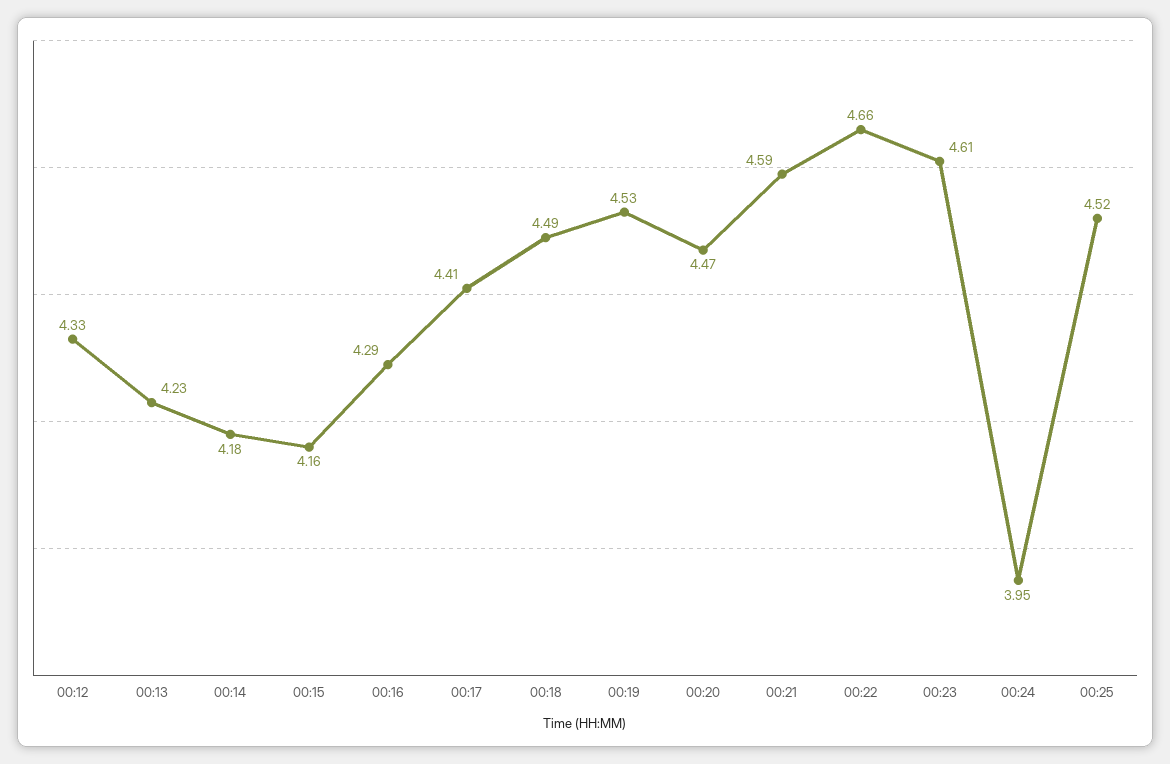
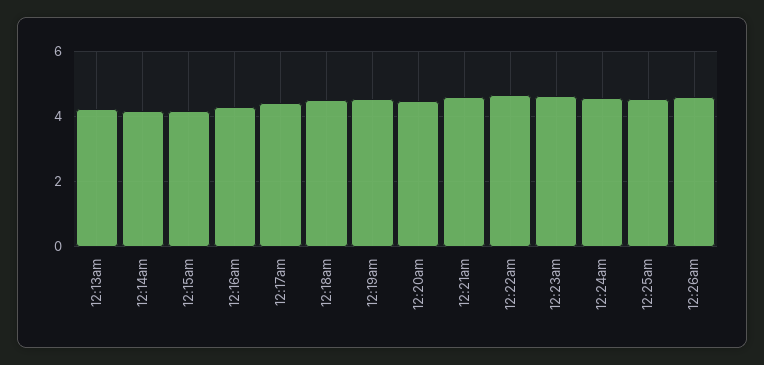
00:12: 4.33 -> none
00:24: 3.95 -> 4.6
12:26am: none -> 4.6

